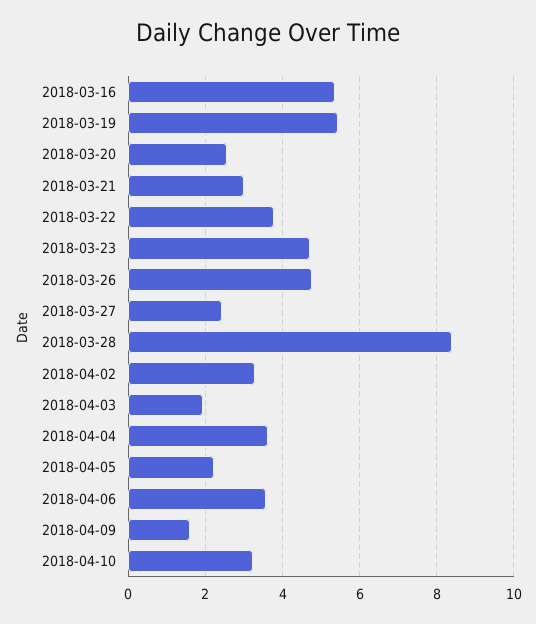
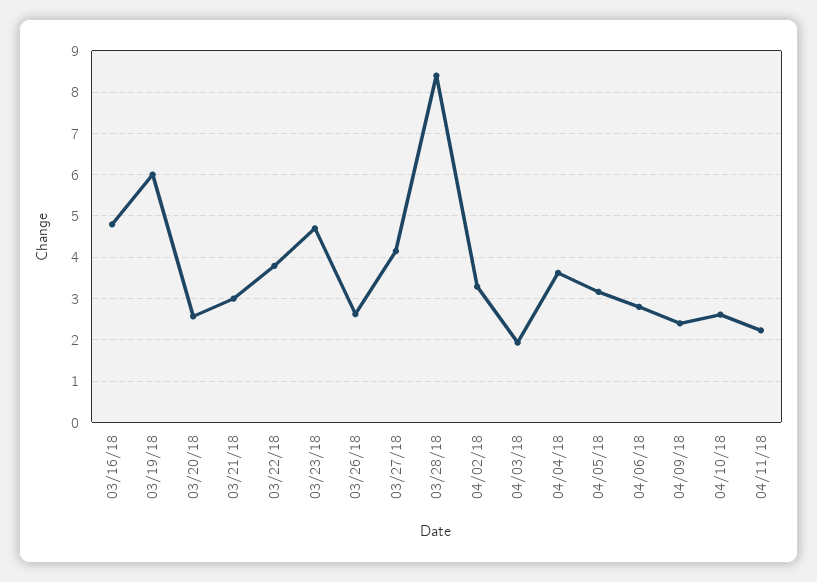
2018-03-16: 5.4 -> 4.8
2018-03-19: 5.4 -> 6
2018-03-26: 4.8 -> 2.6
2018-03-27: 2.4 -> 4.2
2018-04-05: 2.2 -> 3.2
2018-04-06: 3.6 -> 2.8
2018-04-09: 1.6 -> 2.4
2018-04-10: 3.2 -> 2.6
04/11/18: none -> 2.2

